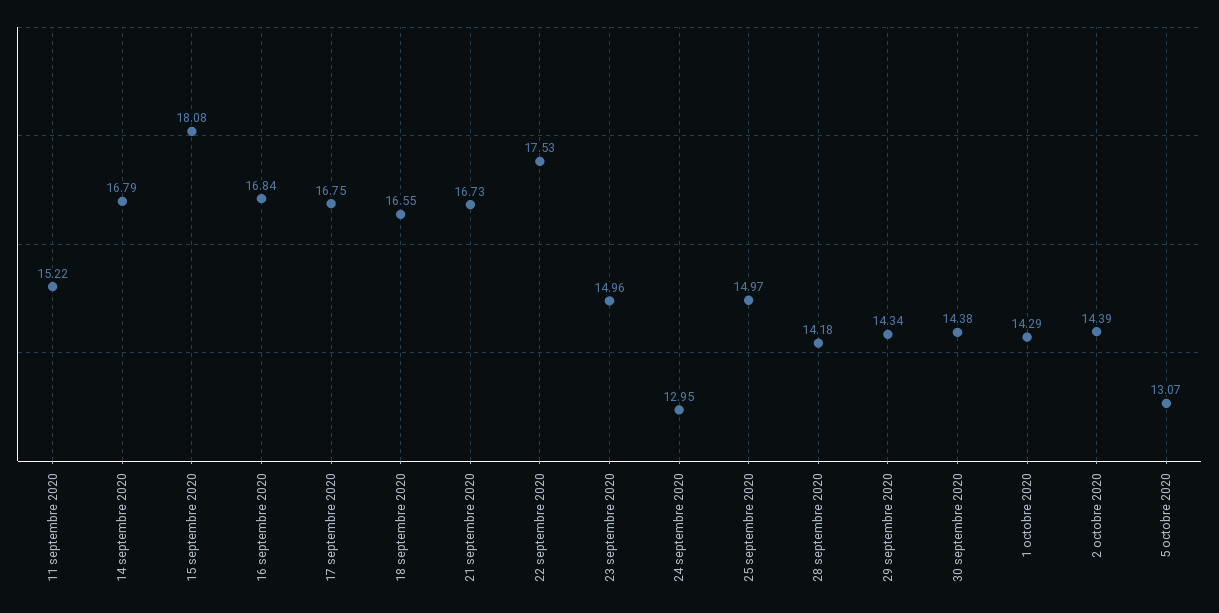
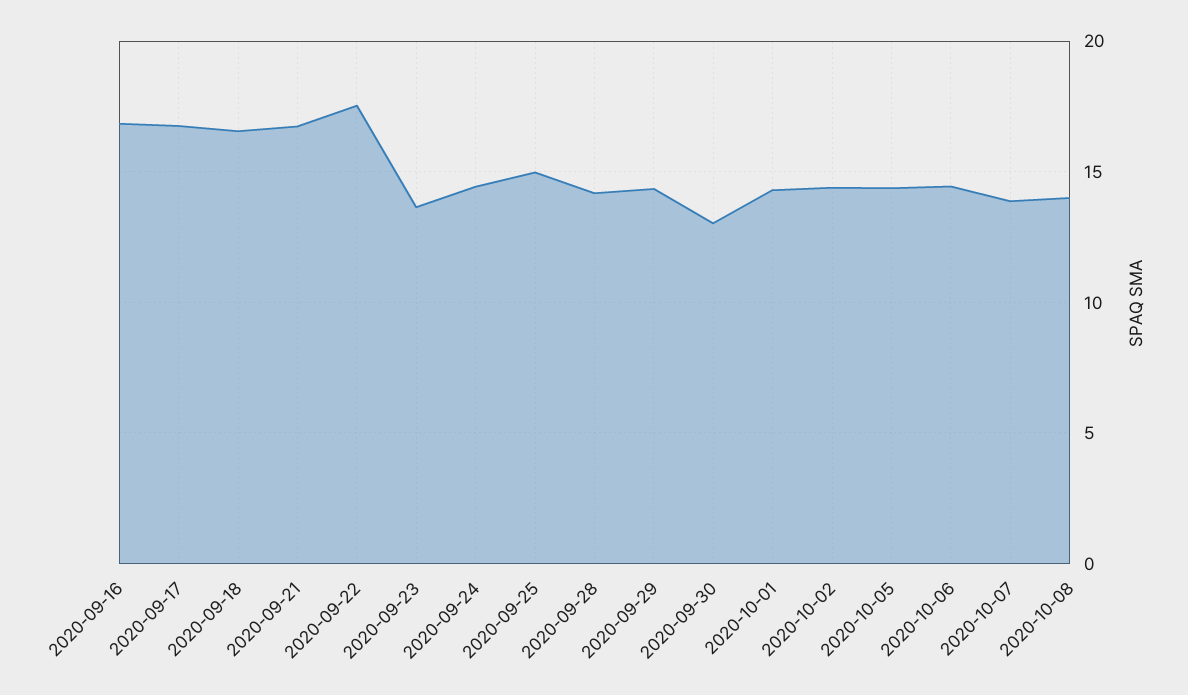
11 septembre 2020: 15.22 -> none
14 septembre 2020: 16.79 -> none
15 septembre 2020: 18.08 -> none
23 septembre 2020: 14.96 -> 13.5
24 septembre 2020: 12.95 -> 14.5
30 septembre 2020: 14.38 -> 13
5 octobre 2020: 13.07 -> 14.5
2020-10-06: none -> 14.5
2020-10-07: none -> 14
2020-10-08: none -> 14

